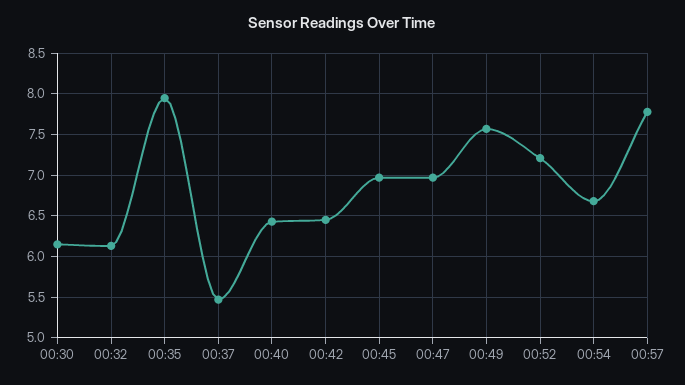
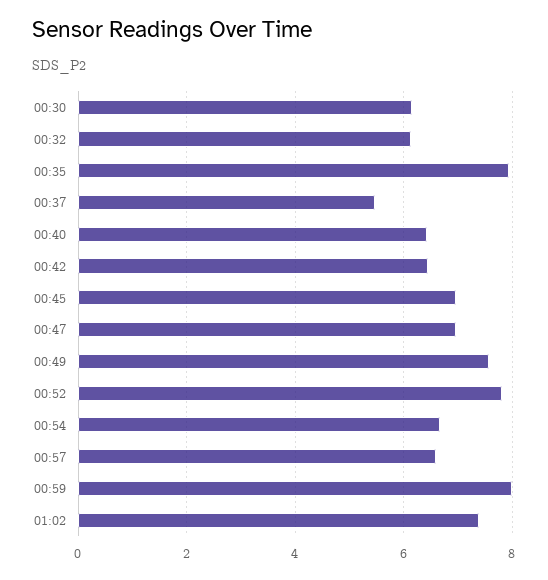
00:52: 7.2 -> 7.8
00:57: 7.8 -> 6.6
00:59: none -> 8
01:02: none -> 7.4

